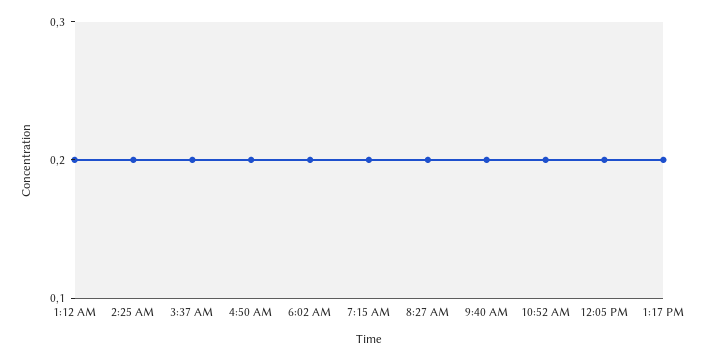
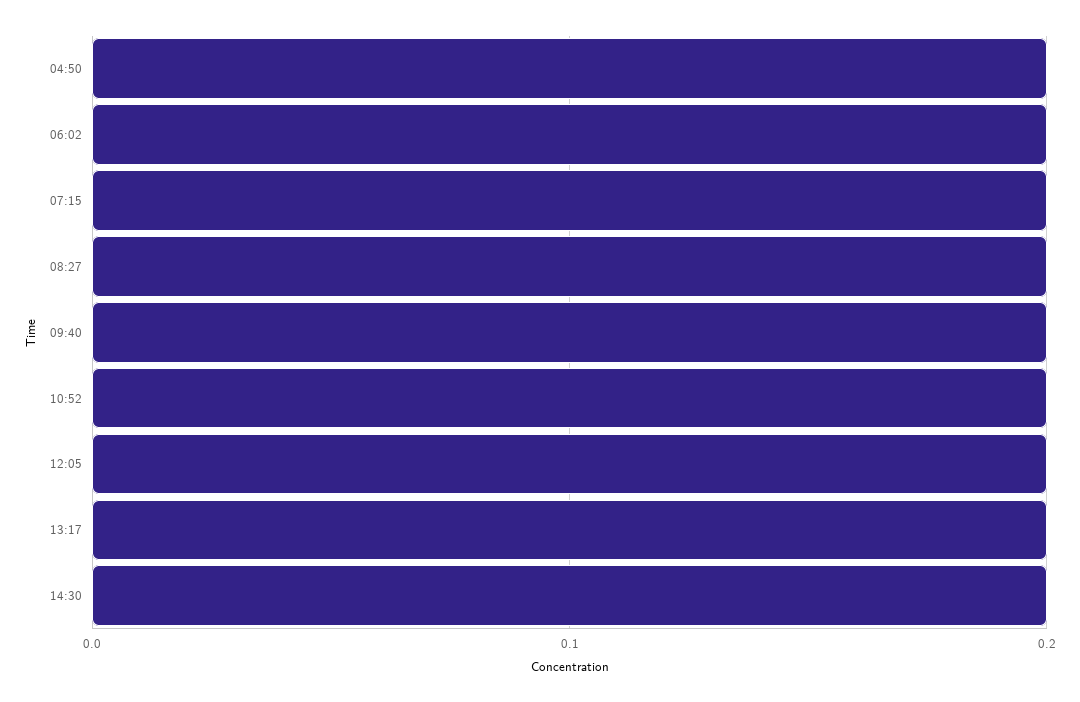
1:12 AM: 0.2 -> none
2:25 AM: 0.2 -> none
3:37 AM: 0.2 -> none
14:30: none -> 0.2

